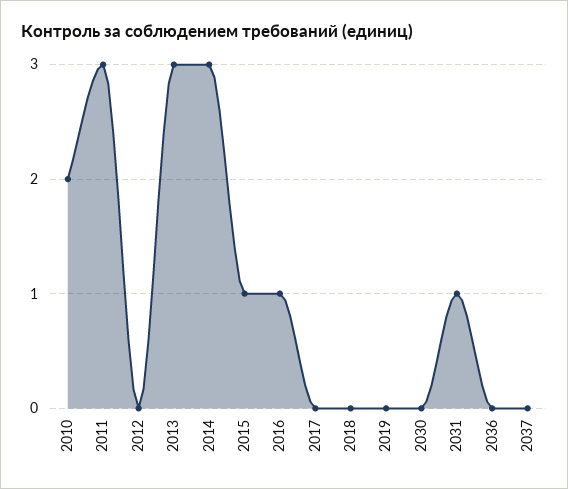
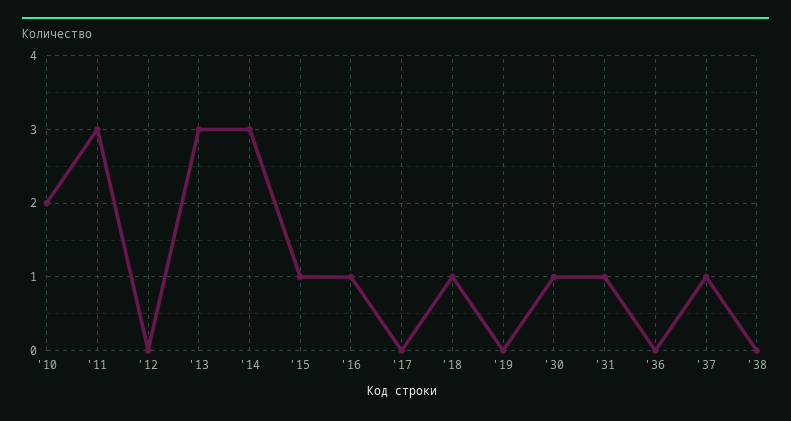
2018: 0 -> 1
2030: 0 -> 1
2037: 0 -> 1
'38: none -> 0

